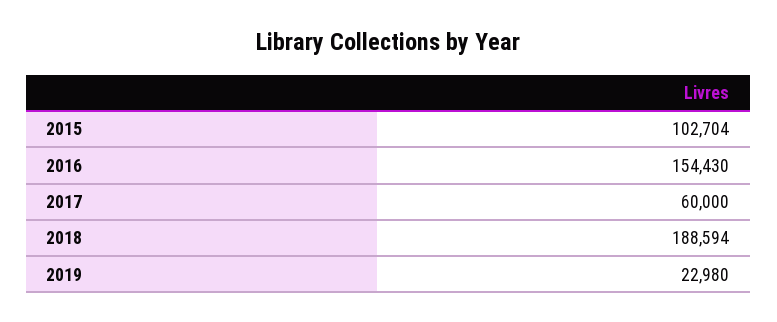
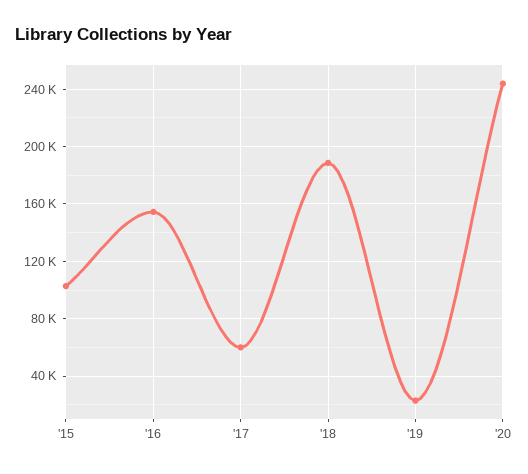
'20: none -> 245000

